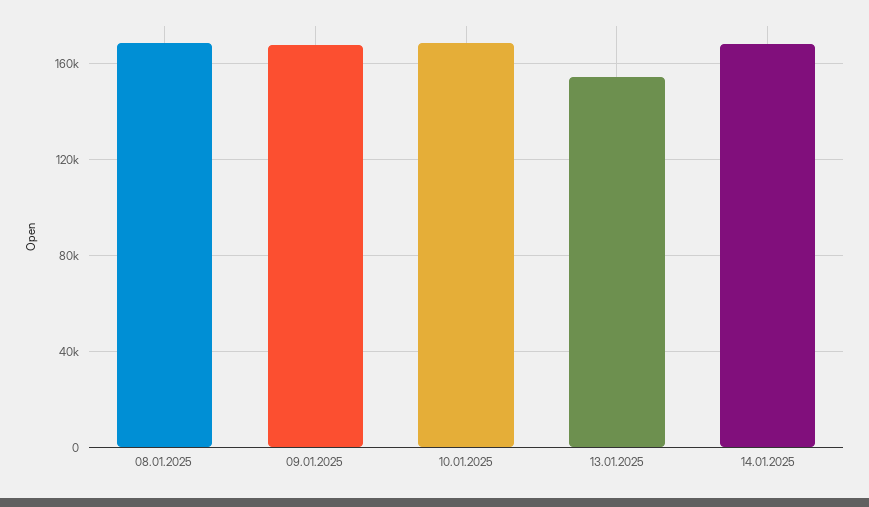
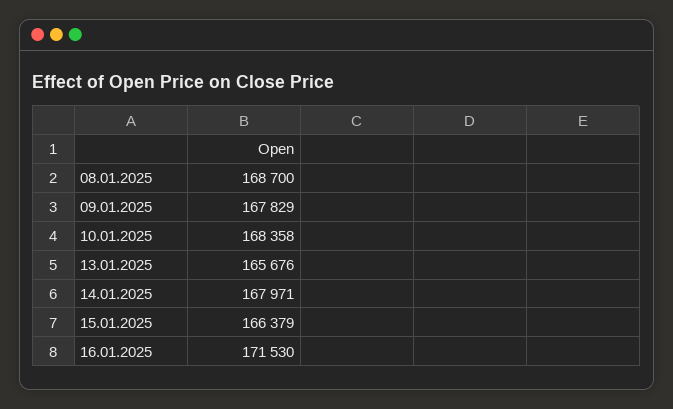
13.01.2025: 155000 -> 165676
15.01.2025: none -> 166379
16.01.2025: none -> 171530

